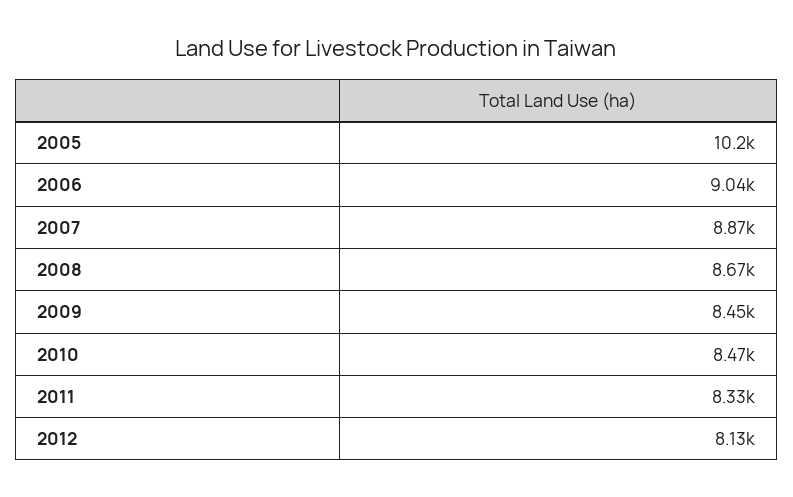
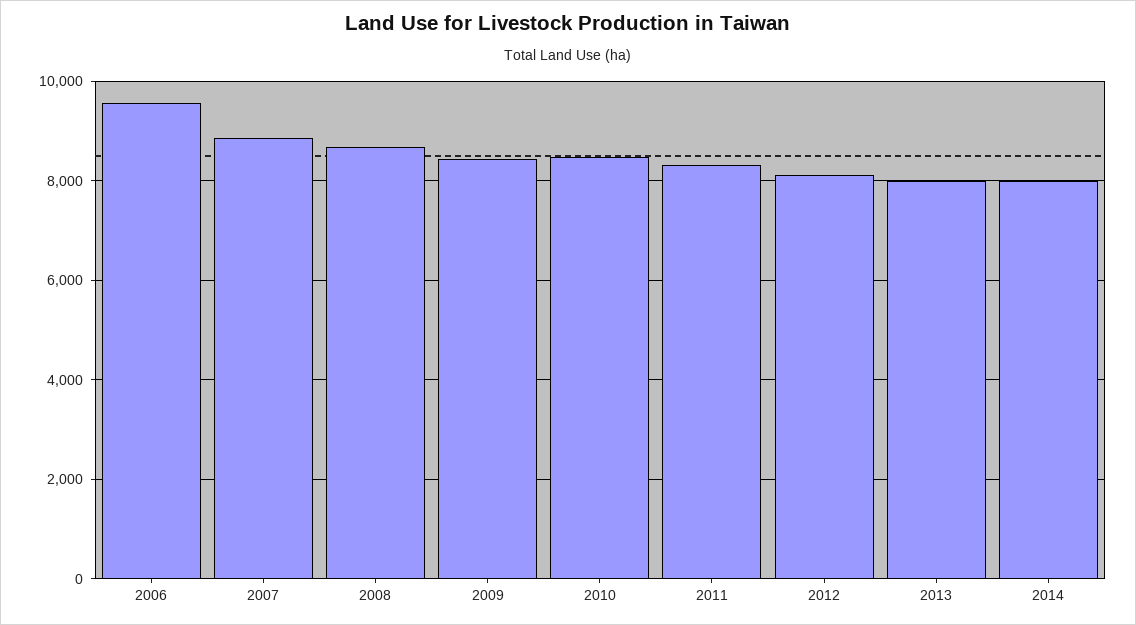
2005: 10200 -> none
2006: 9040 -> 9600
2013: none -> 8000
2014: none -> 8000

